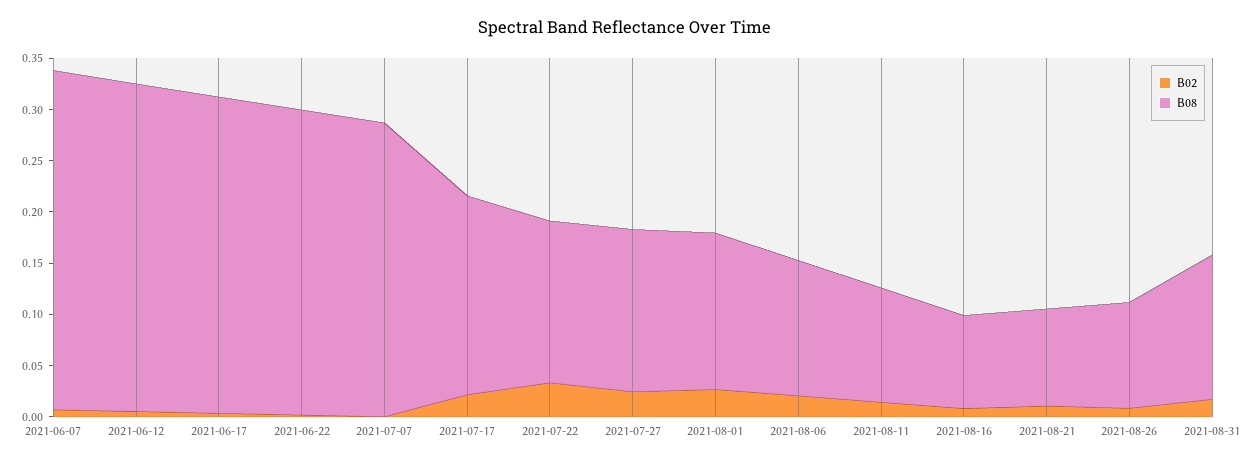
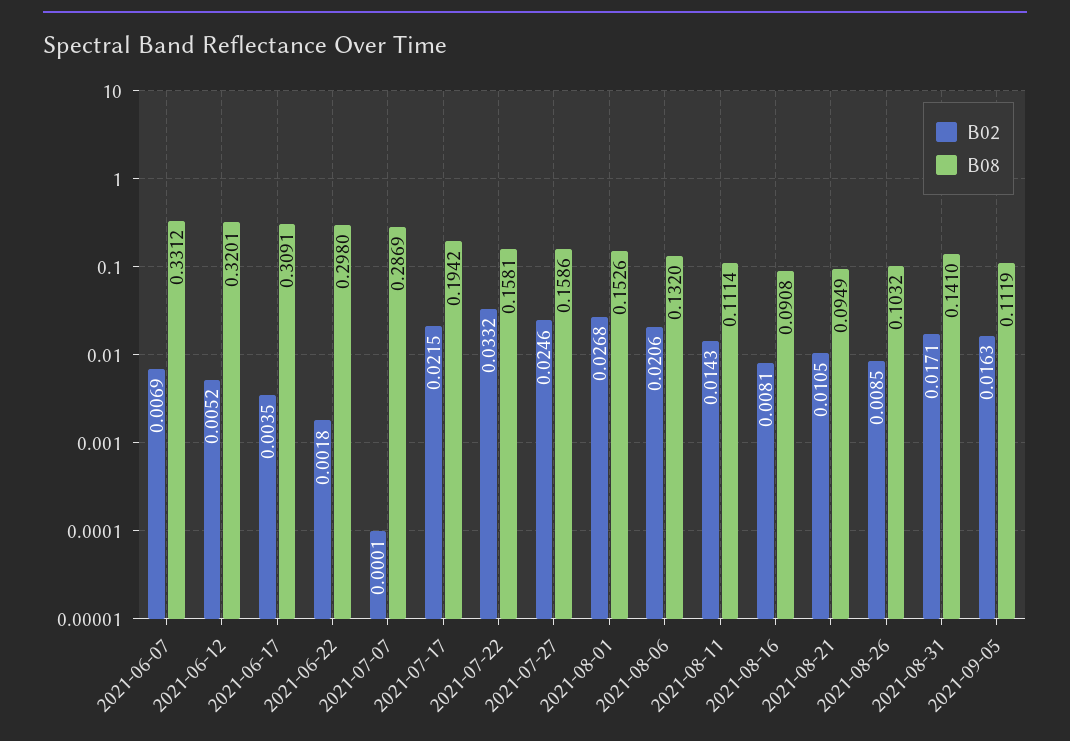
B02, 2021-09-05: none -> 0.0163
B08, 2021-09-05: none -> 0.1119

